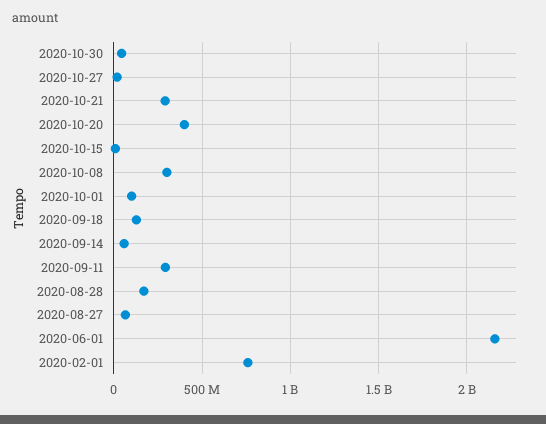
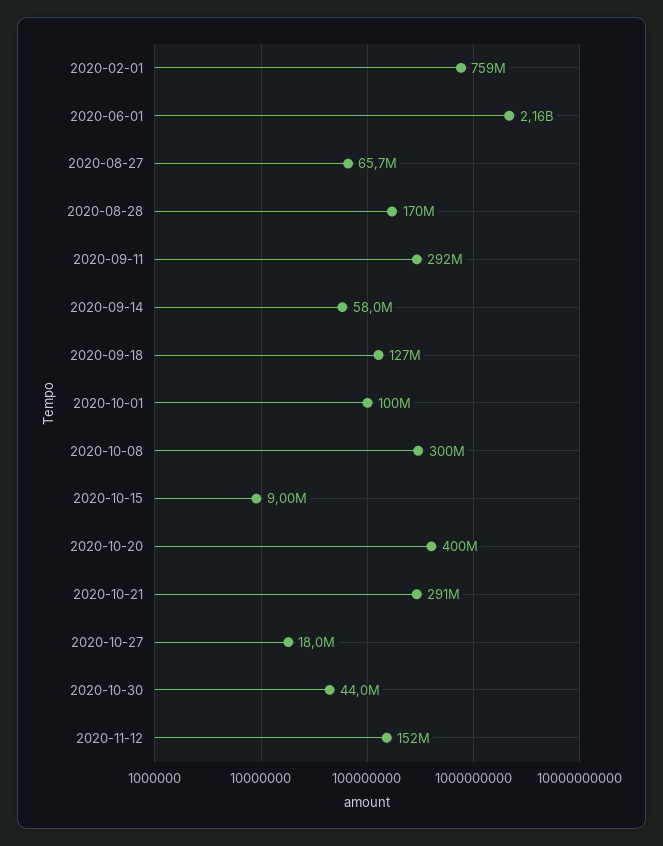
2020-11-12: none -> 152000000

